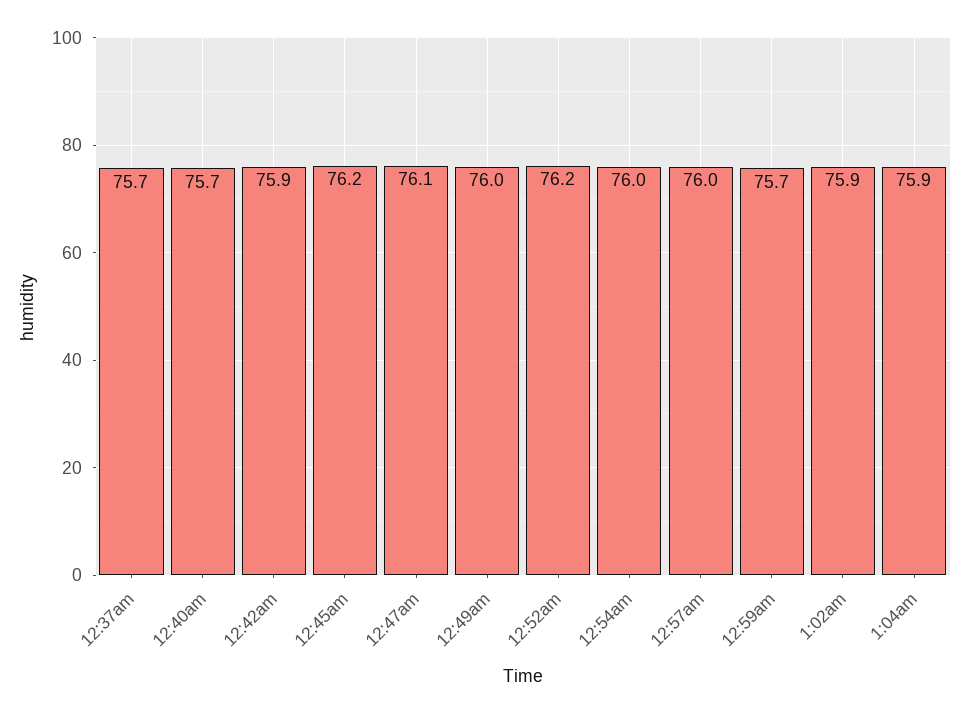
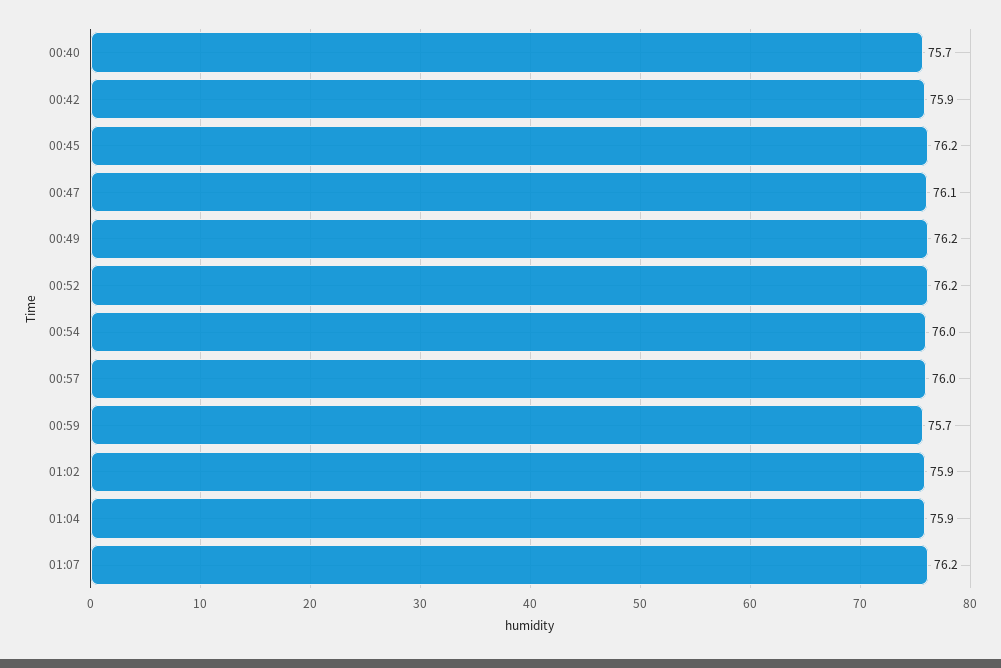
12:37am: 75.7 -> none
12:49am: 76 -> 76.2
01:07: none -> 76.2

